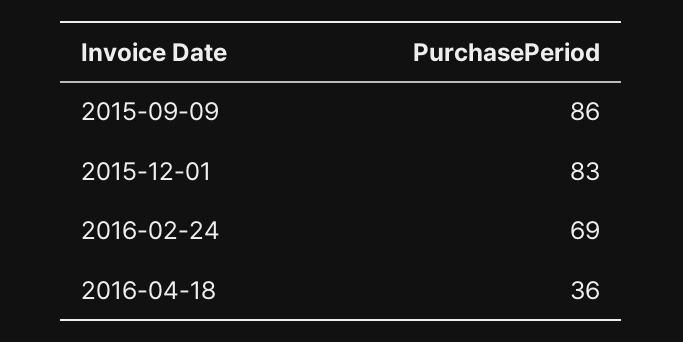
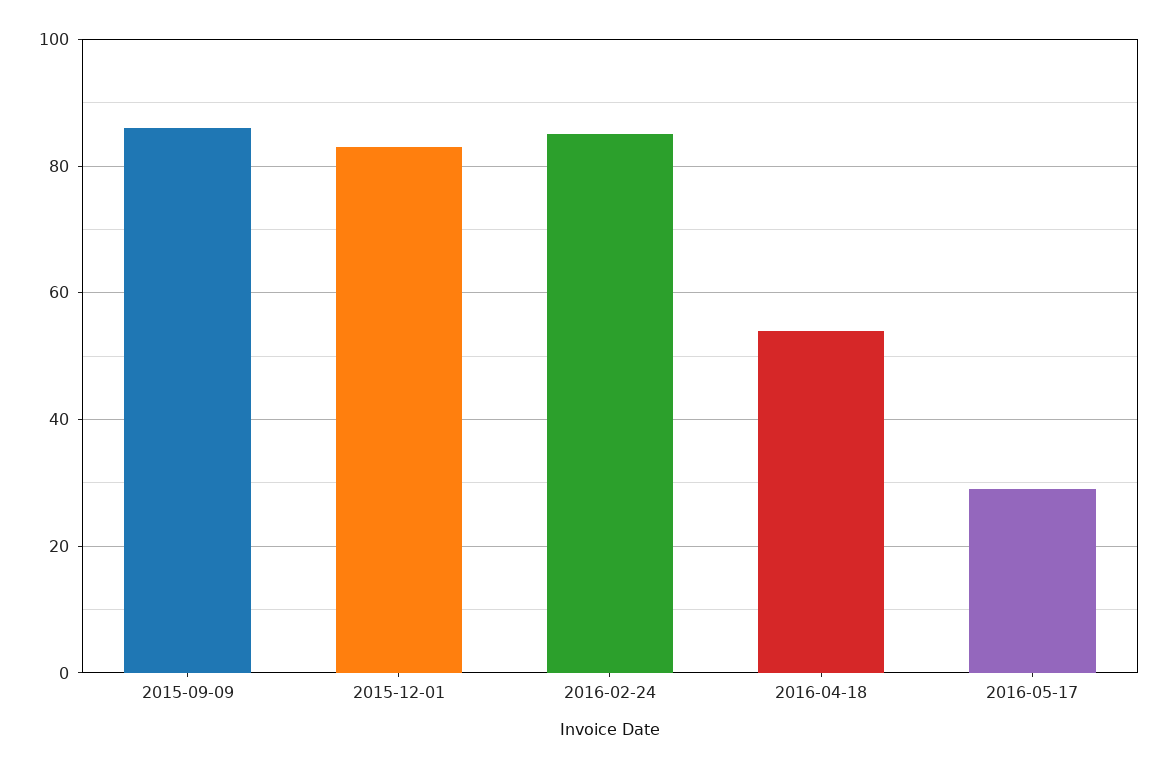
2016-02-24: 69 -> 85
2016-04-18: 36 -> 55
2016-05-17: none -> 30

